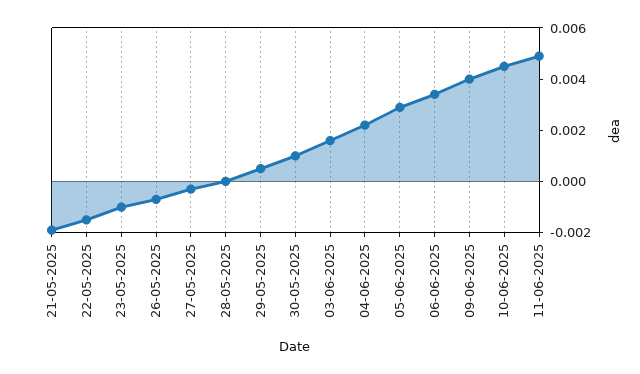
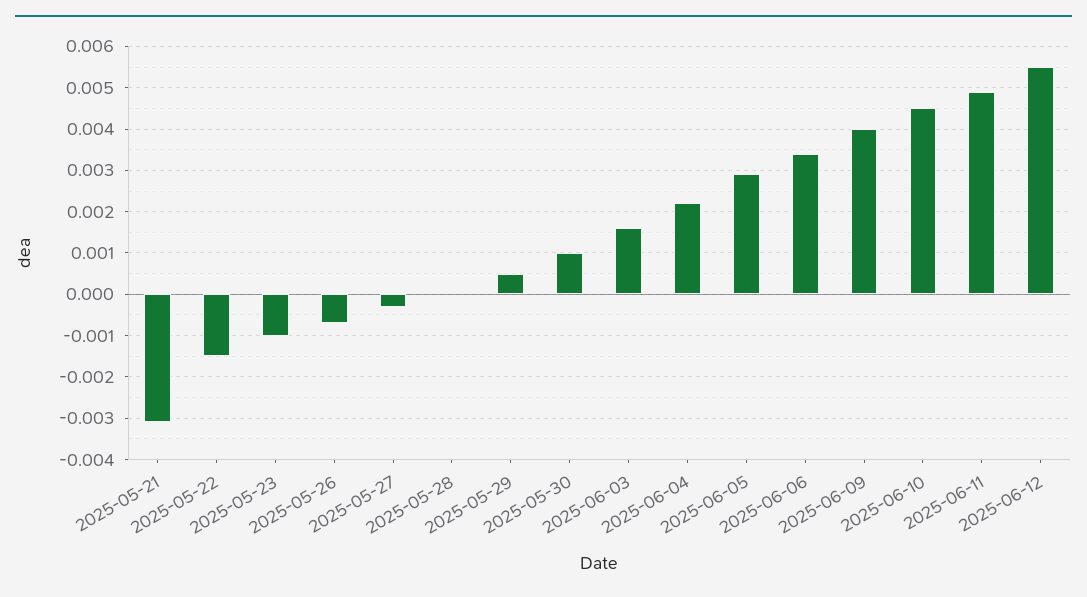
21-05-2025: -0.002 -> -0.003
2025-06-12: none -> 0.0055

